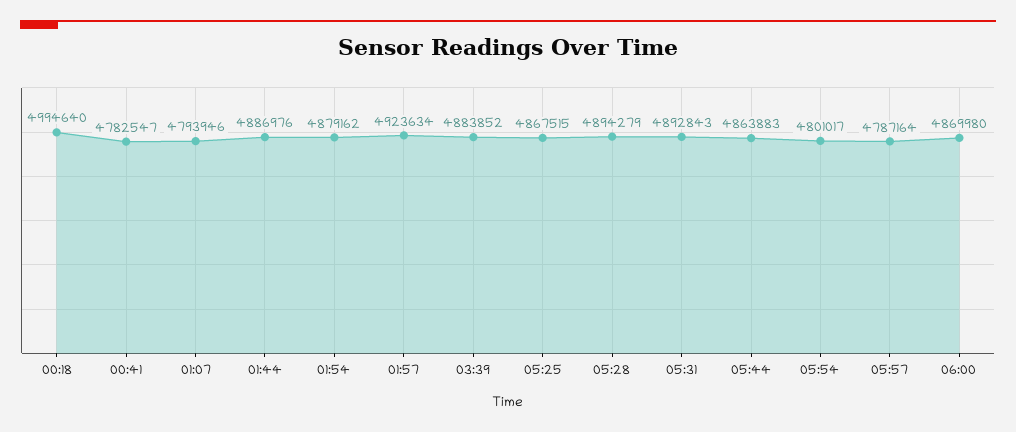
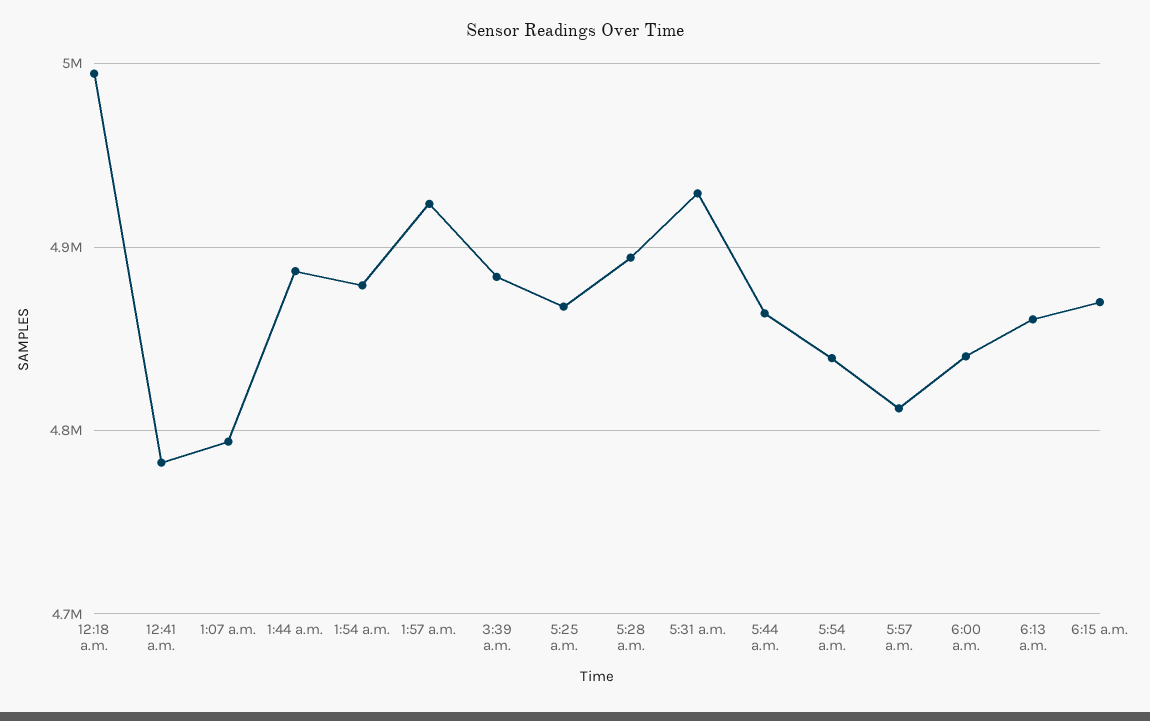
05:31: 4892843 -> 4930000
05:54: 4801017 -> 4840000
05:57: 4787164 -> 4810000
06:00: 4869980 -> 4840000
6:13 a.m.: none -> 4860000
6:15 a.m.: none -> 4870000

